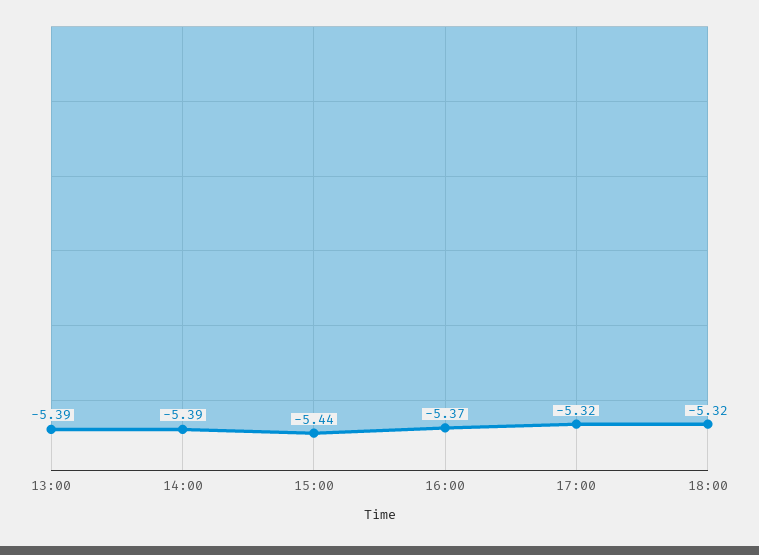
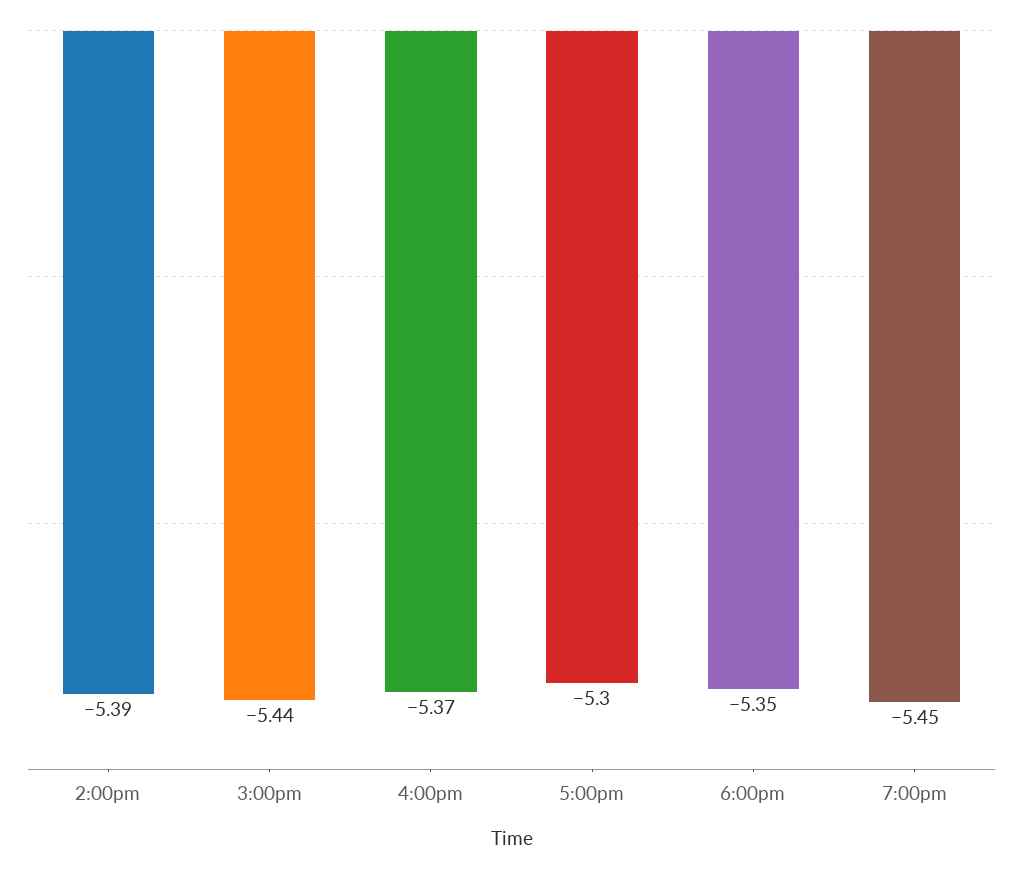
13:00: -5.39 -> none
17:00: -5.32 -> -5.3
18:00: -5.32 -> -5.35
7:00pm: none -> -5.45

